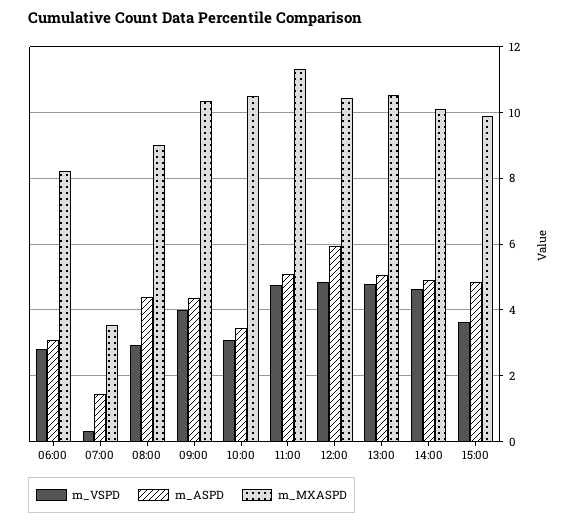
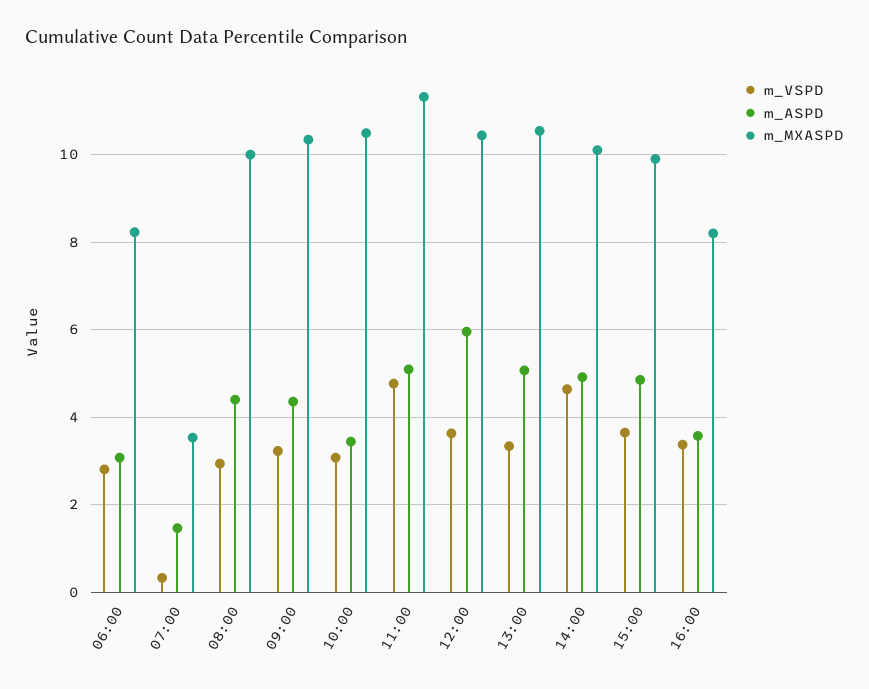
m_MXASPD, 08:00: 9 -> 10
m_VSPD, 09:00: 4 -> 3.2
m_VSPD, 12:00: 4.8 -> 3.6
m_VSPD, 13:00: 4.8 -> 3.4
m_VSPD, 16:00: none -> 3.4
m_ASPD, 16:00: none -> 3.6
m_MXASPD, 16:00: none -> 8.2

